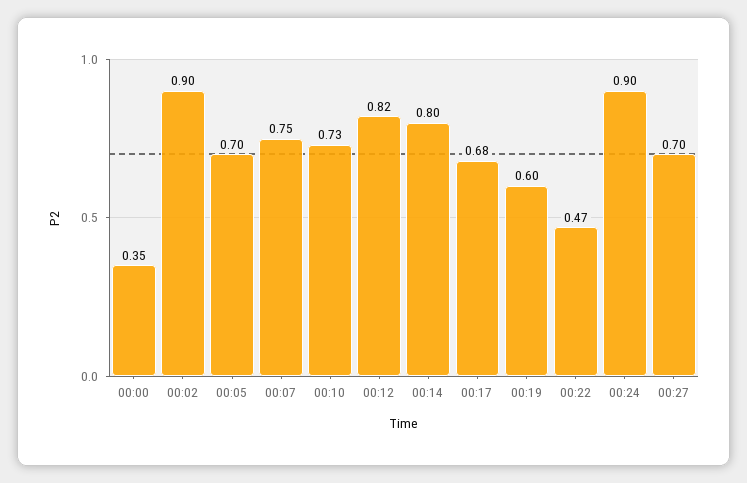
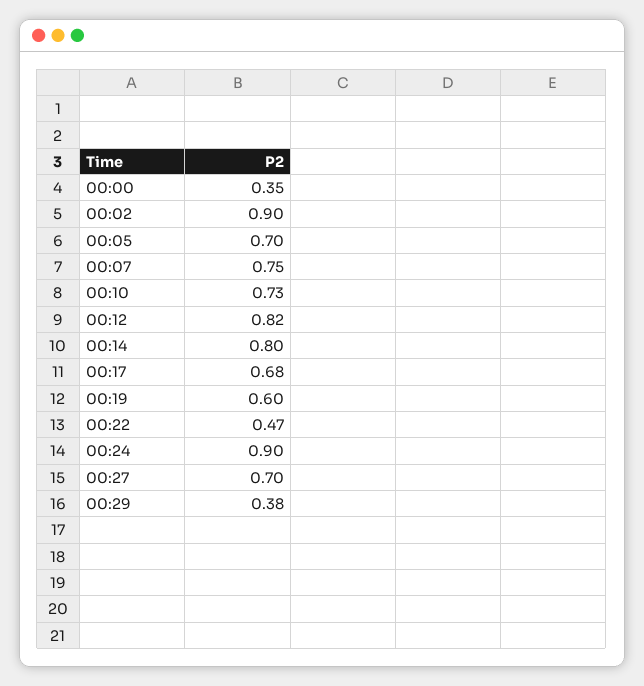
00:29: none -> 0.38

